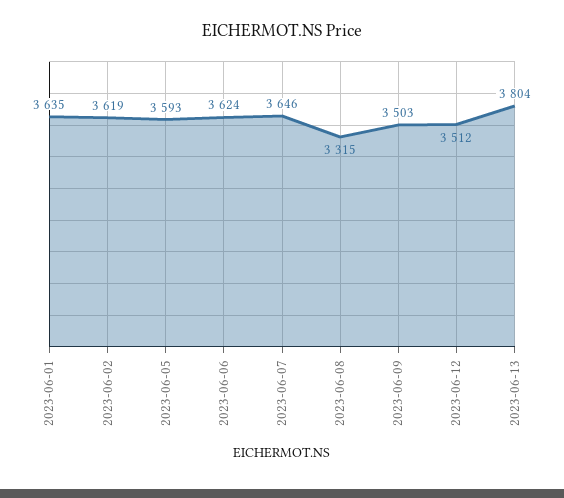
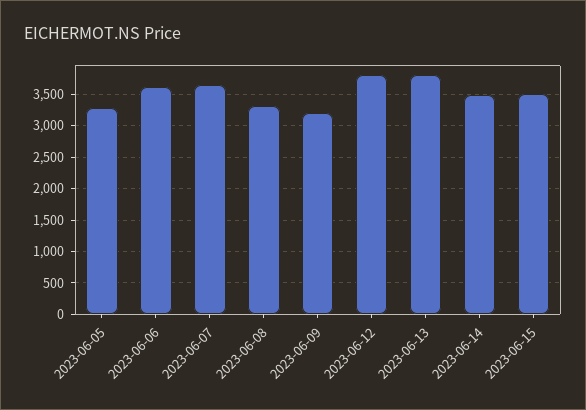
2023-06-01: 3635 -> none
2023-06-02: 3619 -> none
2023-06-05: 3593 -> 3300
2023-06-09: 3503 -> 3200
2023-06-12: 3512 -> 3800
2023-06-14: none -> 3500
2023-06-15: none -> 3500

